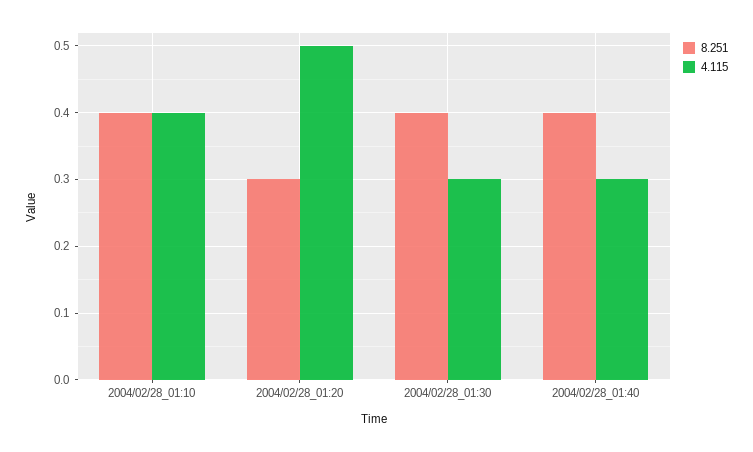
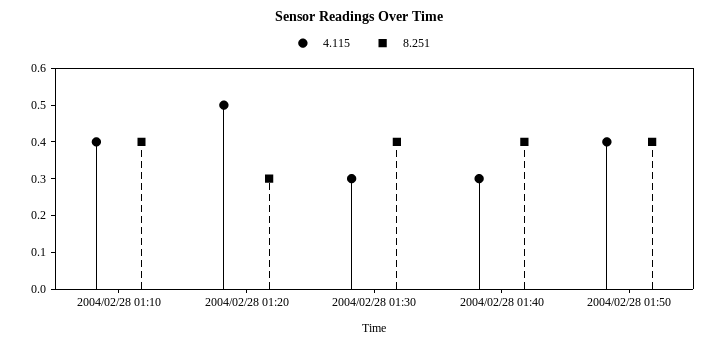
4.115, 2004/02/28 01:50: none -> 0.4
8.251, 2004/02/28 01:50: none -> 0.4

